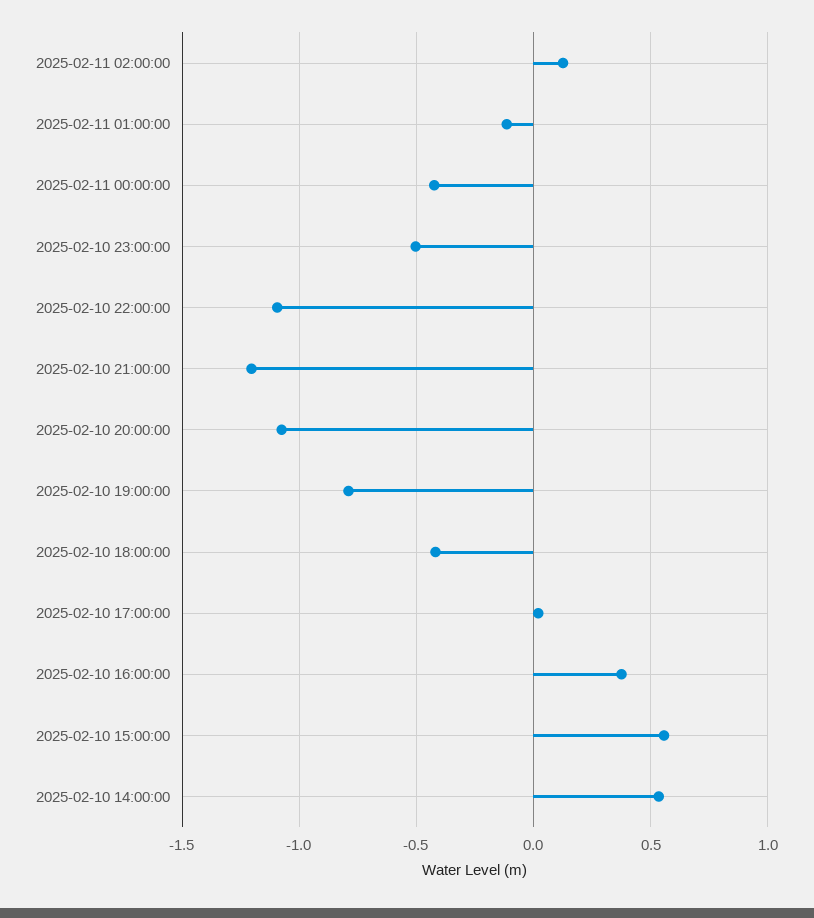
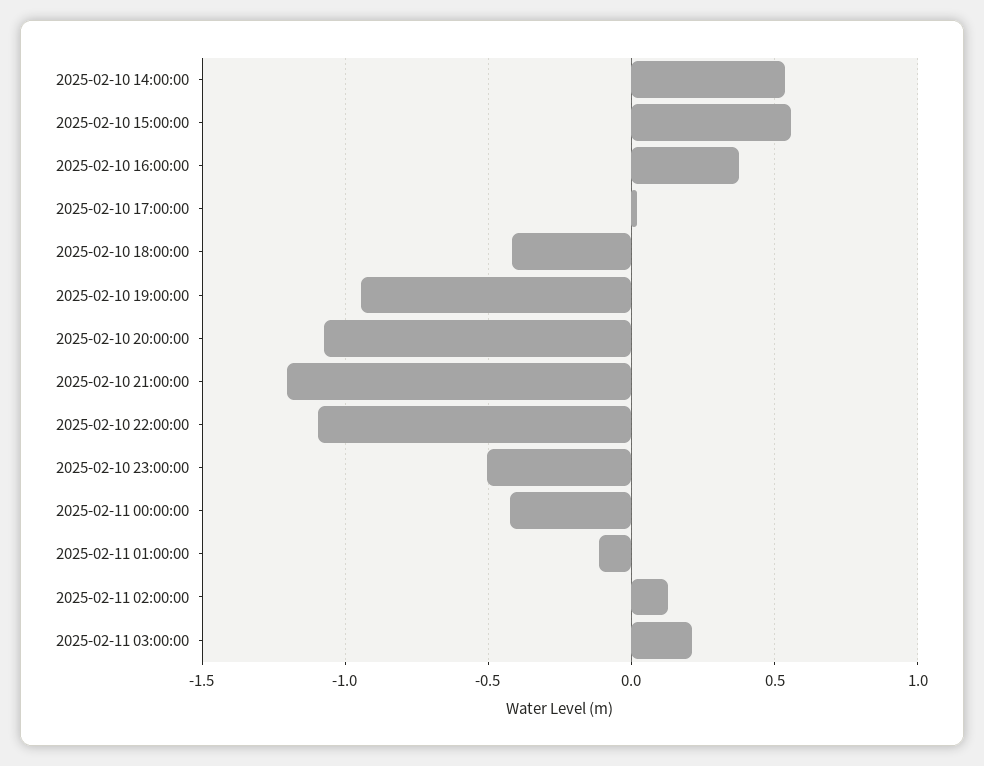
2025-02-10 19:00:00: -0.8 -> -0.95
2025-02-11 03:00:00: none -> 0.2

